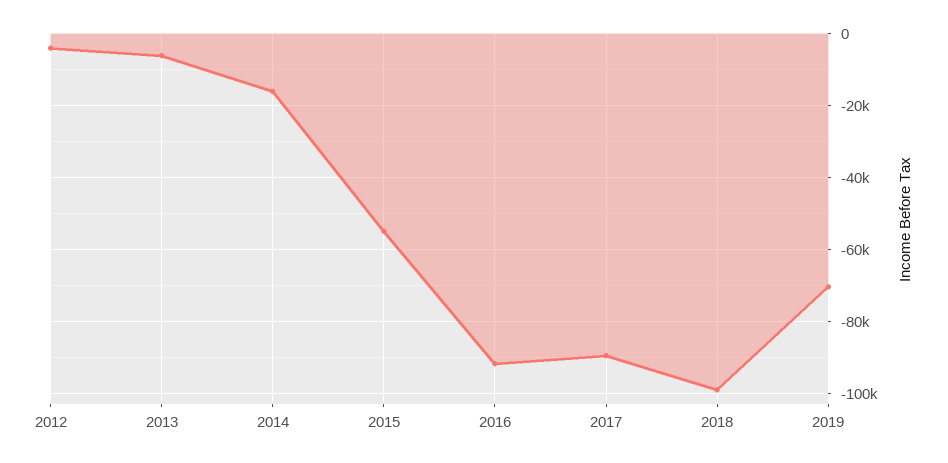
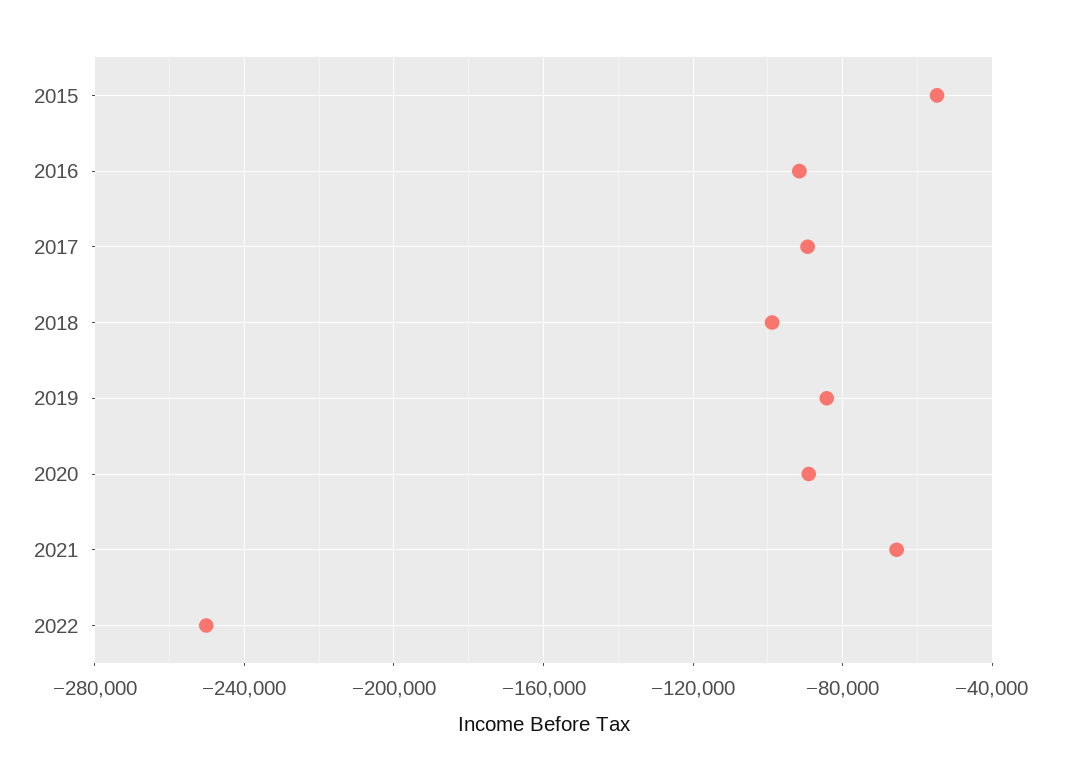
2012: -4000 -> none
2013: -6000 -> none
2014: -16000 -> none
2019: -70000 -> -85000
2020: none -> -90000
2021: none -> -65000
2022: none -> -250000

